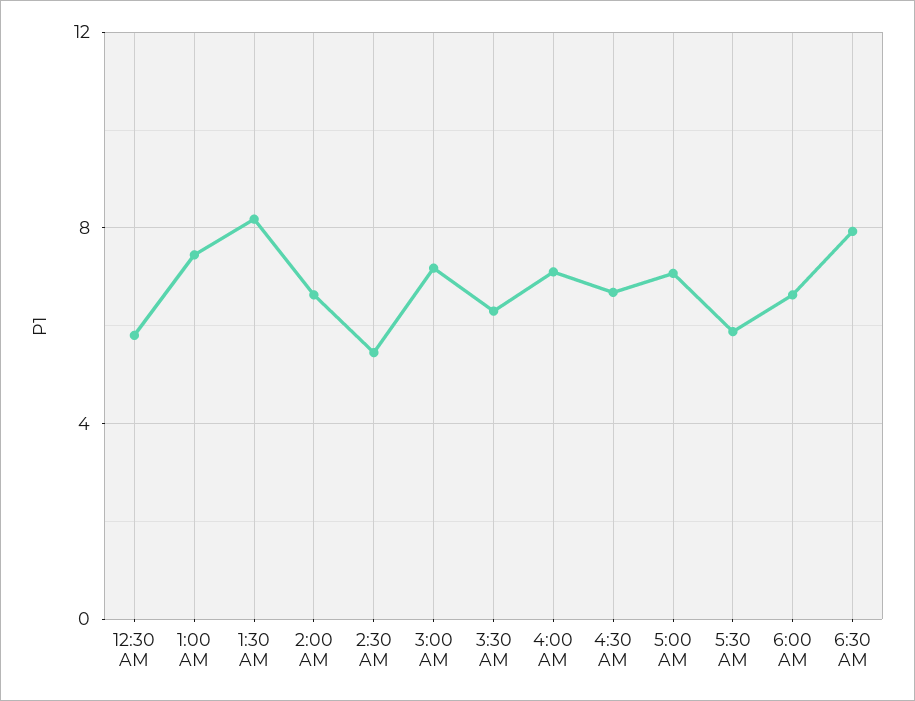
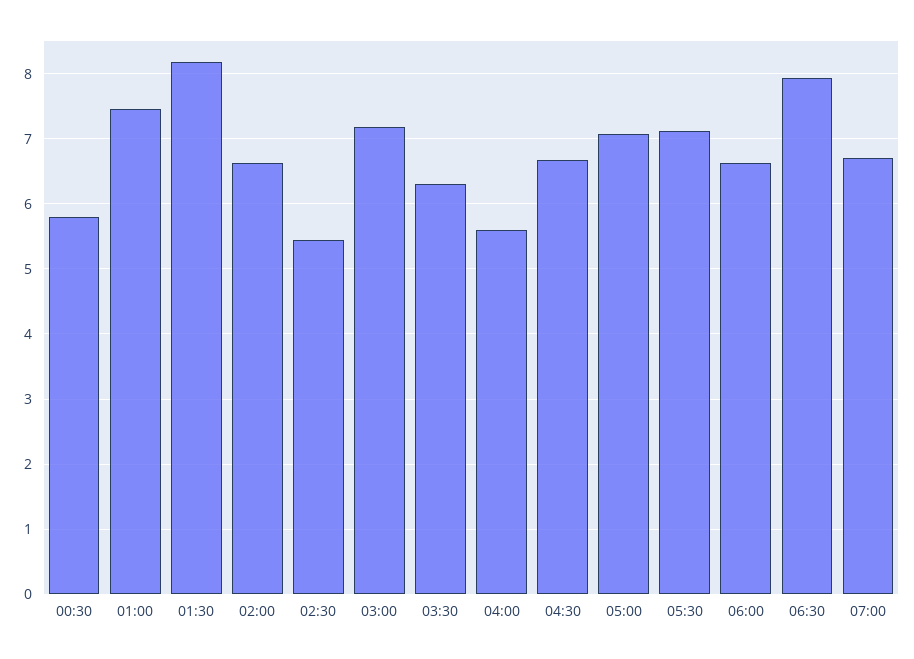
4:00 AM: 7 -> 5.6
5:30 AM: 6 -> 7.1
07:00: none -> 6.7

